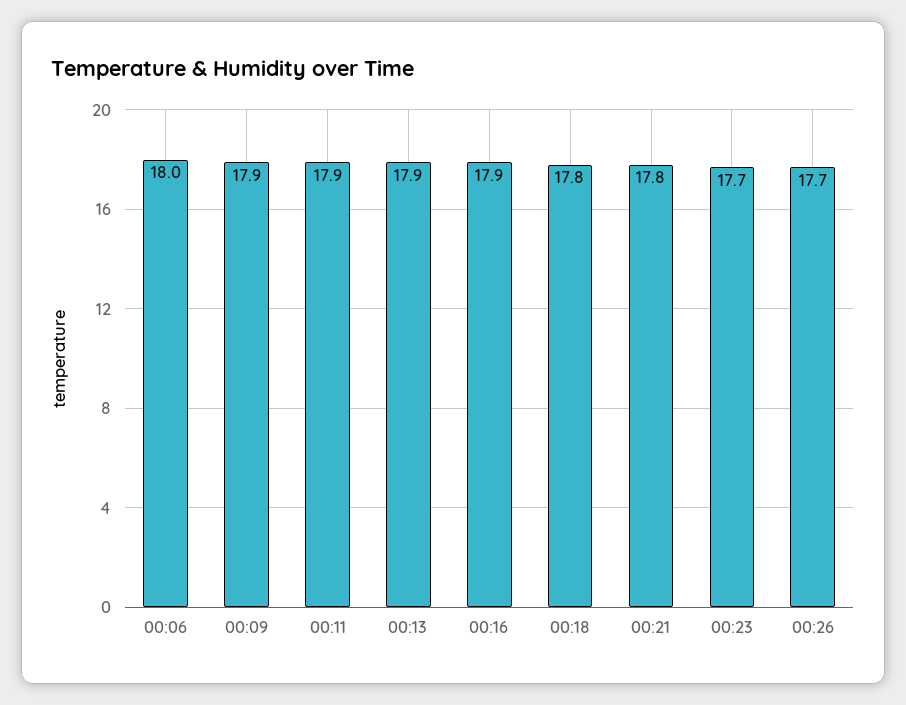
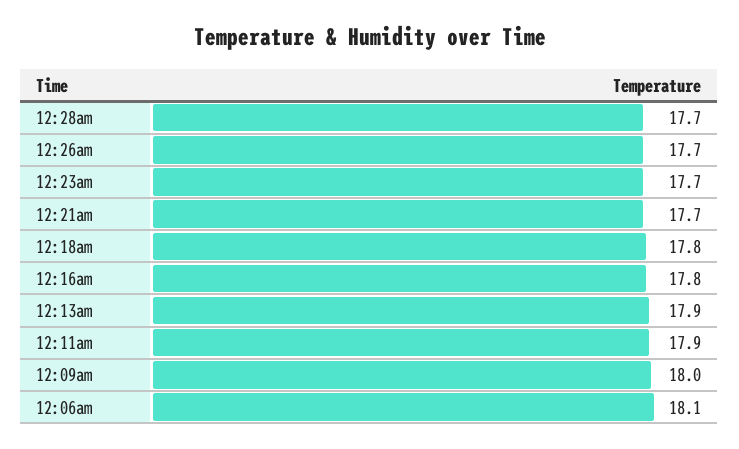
00:06: 18 -> 18.1
00:09: 17.9 -> 18
00:16: 17.9 -> 17.8
00:21: 17.8 -> 17.7
12:28am: none -> 17.7

